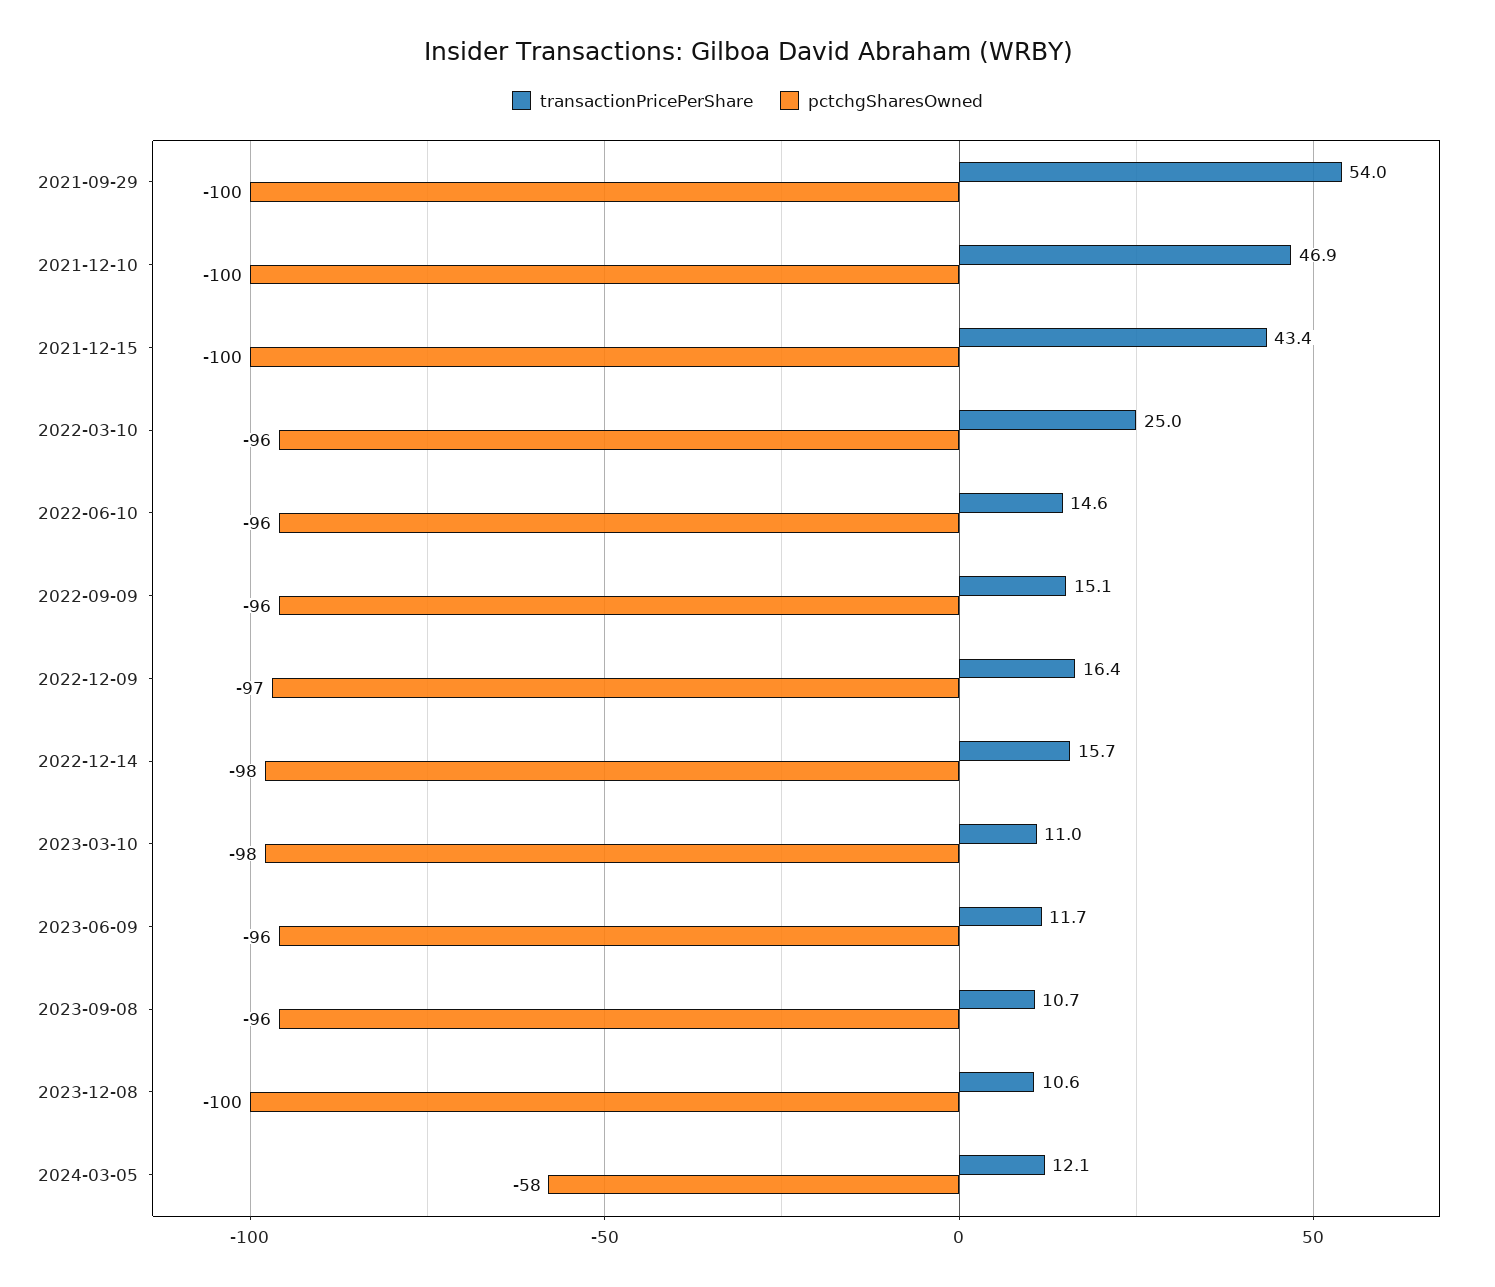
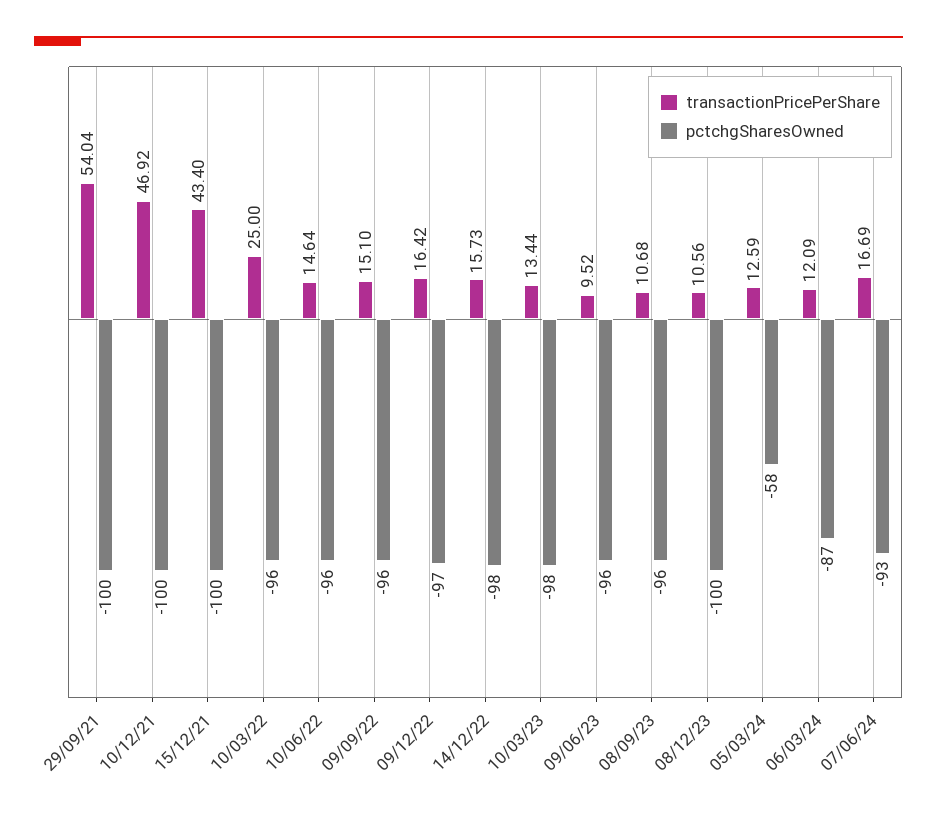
transactionPricePerShare, 2023-03-10: 11 -> 13.44
transactionPricePerShare, 2023-06-09: 11.7 -> 9.52
transactionPricePerShare, 2024-03-05: 12.1 -> 12.59
transactionPricePerShare, 06/03/24: none -> 12.09
pctchgSharesOwned, 06/03/24: none -> -87
transactionPricePerShare, 07/06/24: none -> 16.69
pctchgSharesOwned, 07/06/24: none -> -93

